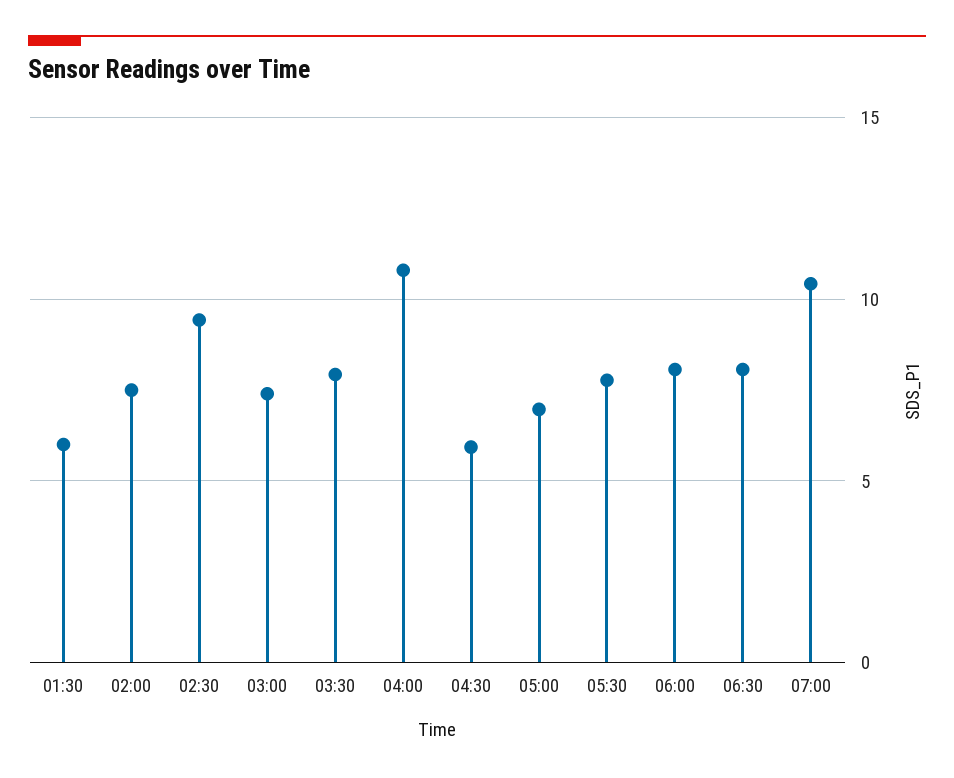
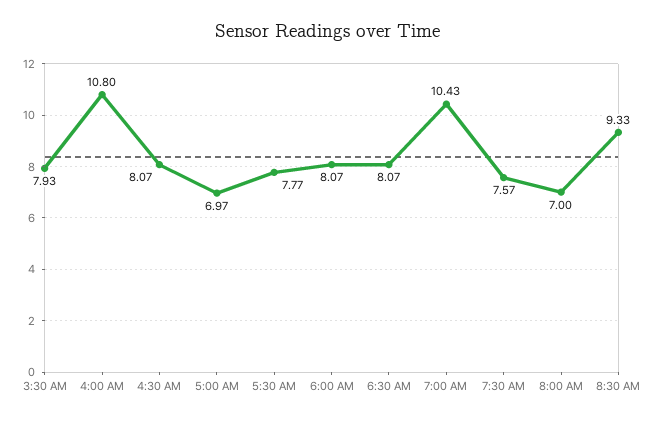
01:30: 6 -> none
02:00: 7.5 -> none
02:30: 9.5 -> none
03:00: 7.5 -> none
04:30: 6 -> 8.07
7:30 AM: none -> 7.57
8:00 AM: none -> 7
8:30 AM: none -> 9.33

